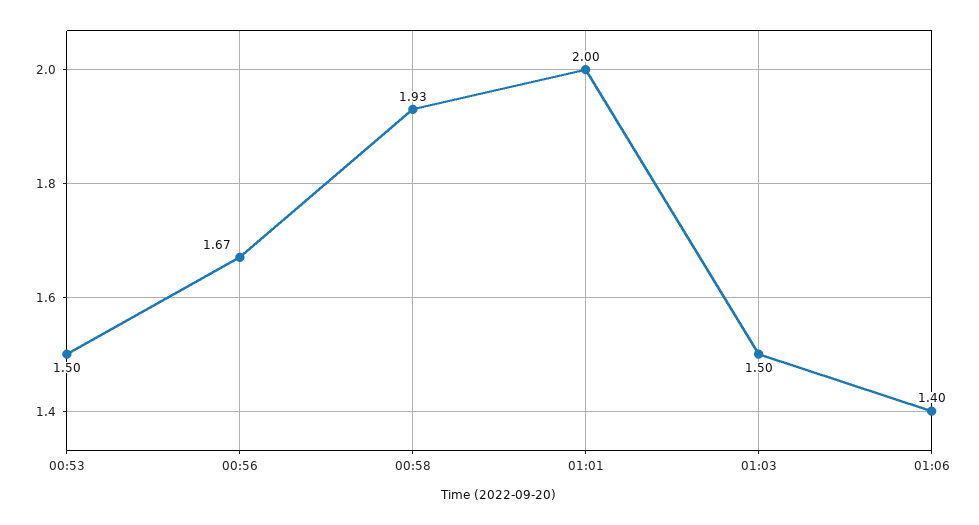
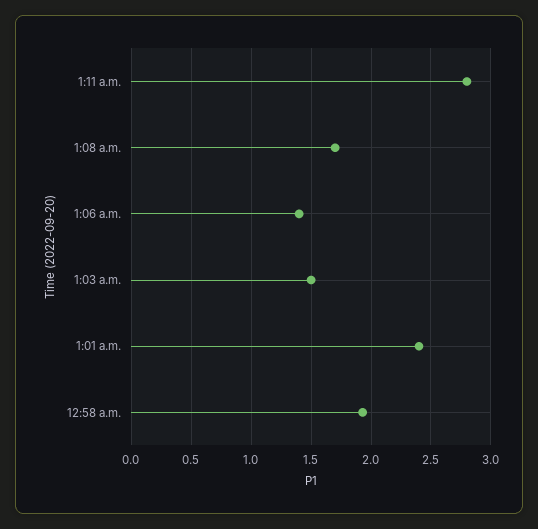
00:53: 1.5 -> none
00:56: 1.67 -> none
01:01: 2 -> 2.4
1:11 a.m.: none -> 2.8
1:08 a.m.: none -> 1.7

